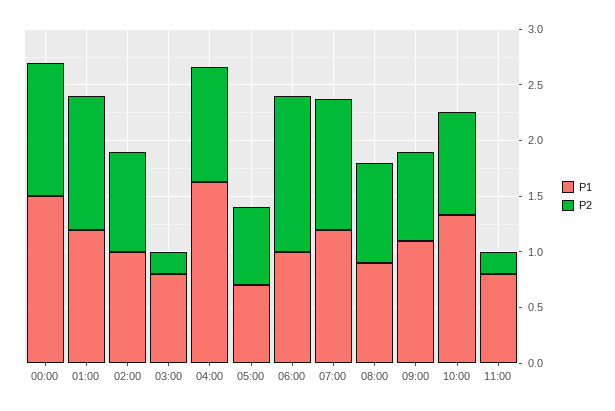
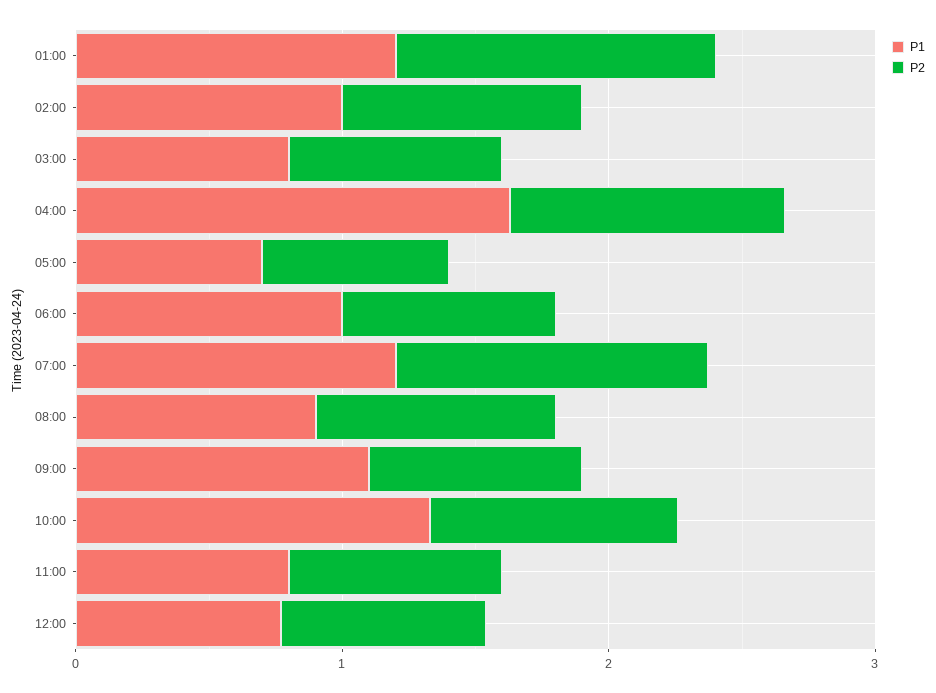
P1, 00:00: 1.5 -> none
P2, 00:00: 1.2 -> none
P2, 03:00: 0.2 -> 0.8
P2, 06:00: 1.4 -> 0.8
P2, 11:00: 0.2 -> 0.8
P1, 12:00: none -> 0.8
P2, 12:00: none -> 0.8

